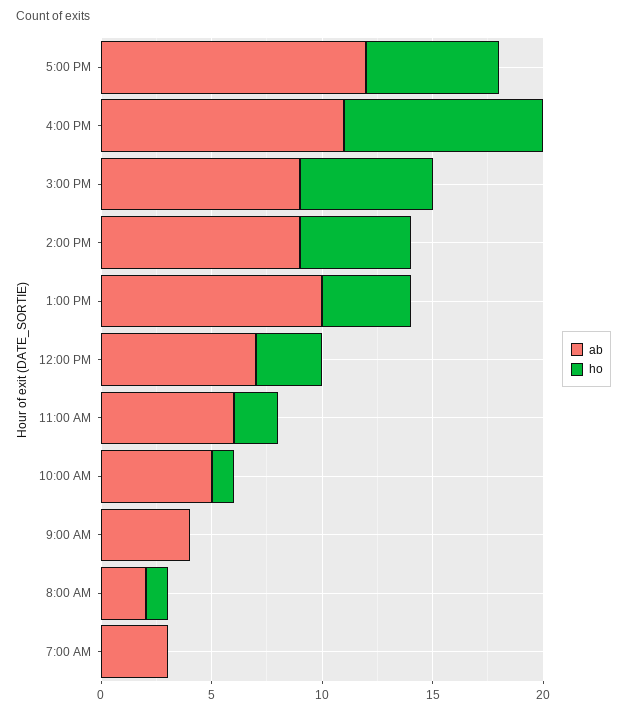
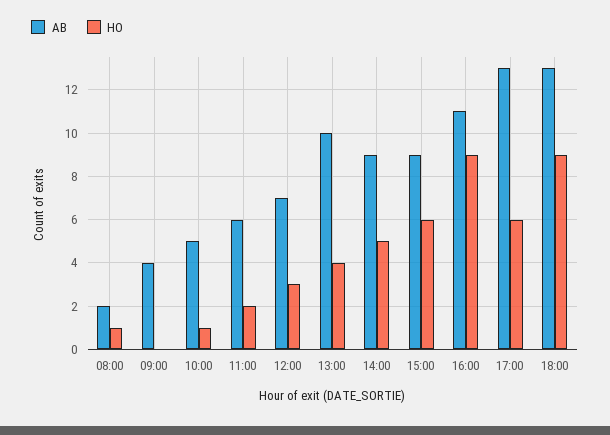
ab, 5:00 PM: 12 -> 13
ab, 7:00 AM: 3 -> none
ho, 7:00 AM: 0 -> none
ab, 18:00: none -> 13
ho, 18:00: none -> 9

